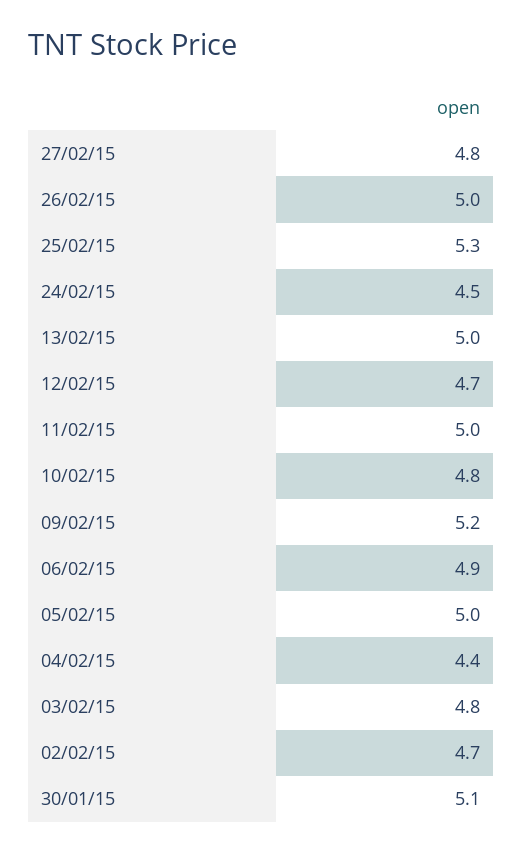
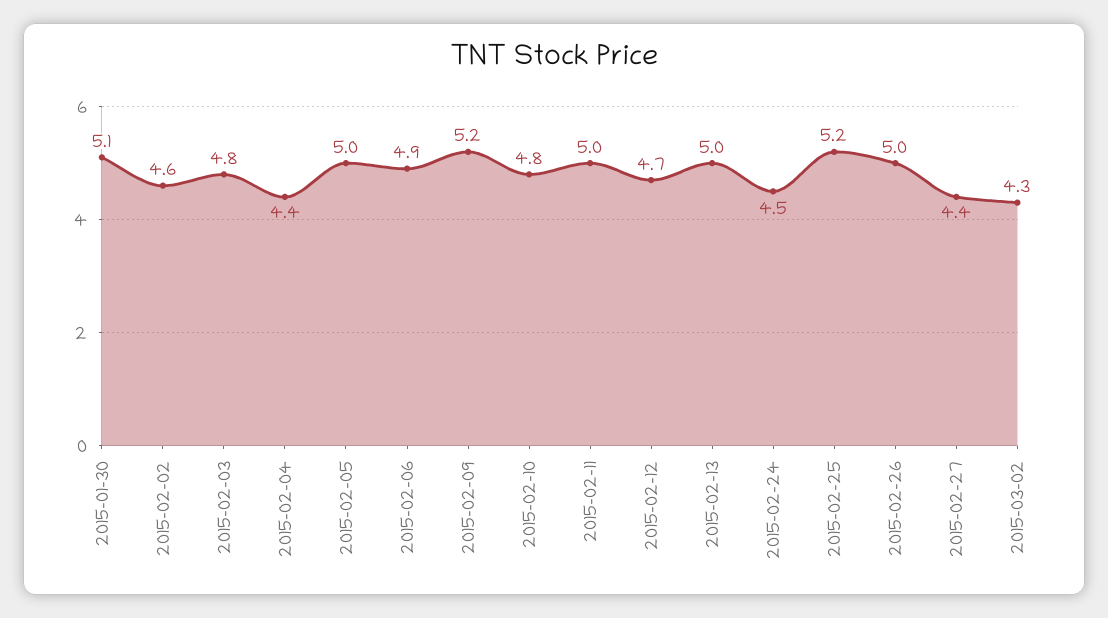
27/02/15: 4.8 -> 4.4
25/02/15: 5.3 -> 5.2
02/02/15: 4.7 -> 4.6
2015-03-02: none -> 4.3

